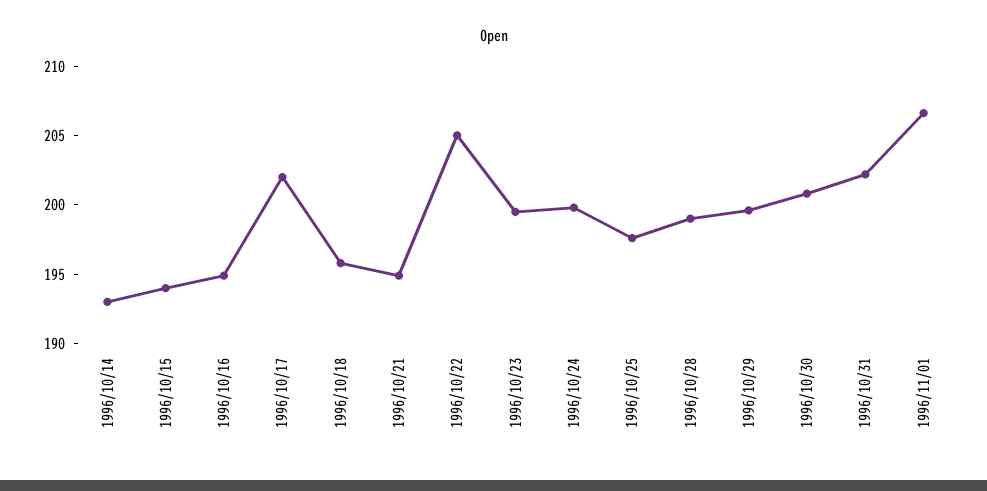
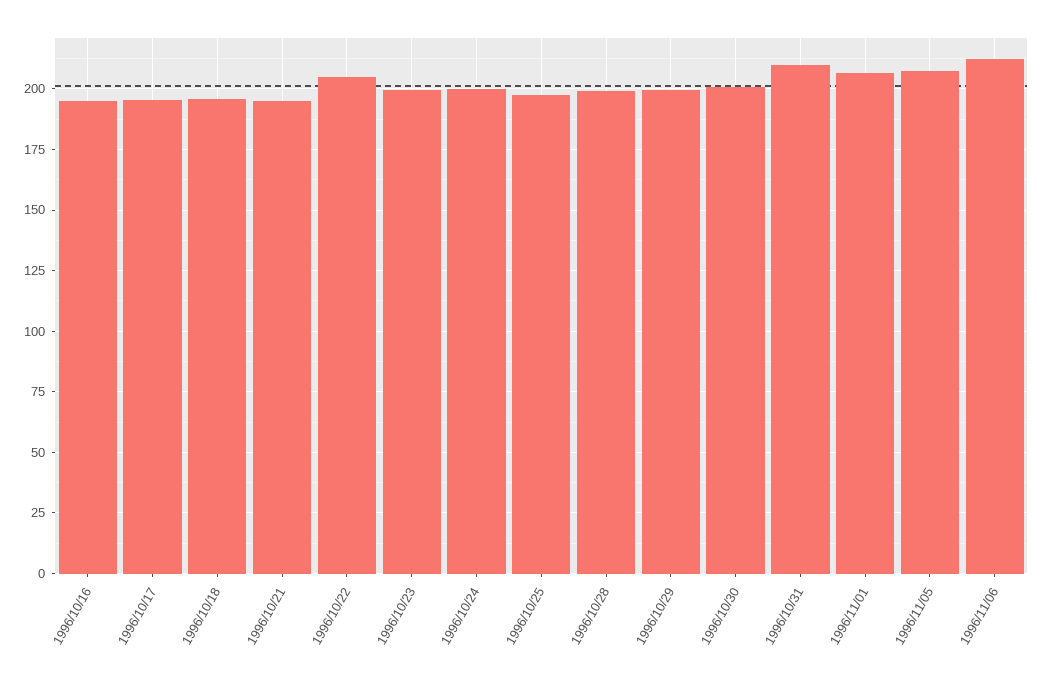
1996/10/14: 193 -> none
1996/10/15: 194 -> none
1996/10/17: 202 -> 195
1996/10/31: 202 -> 210
1996/11/05: none -> 207.5
1996/11/06: none -> 212.5

